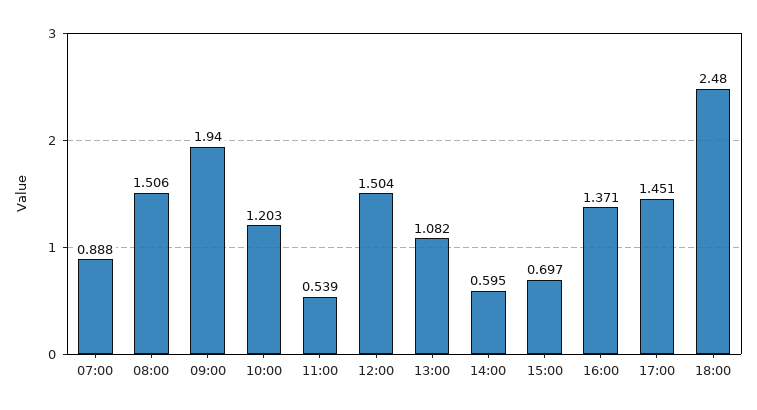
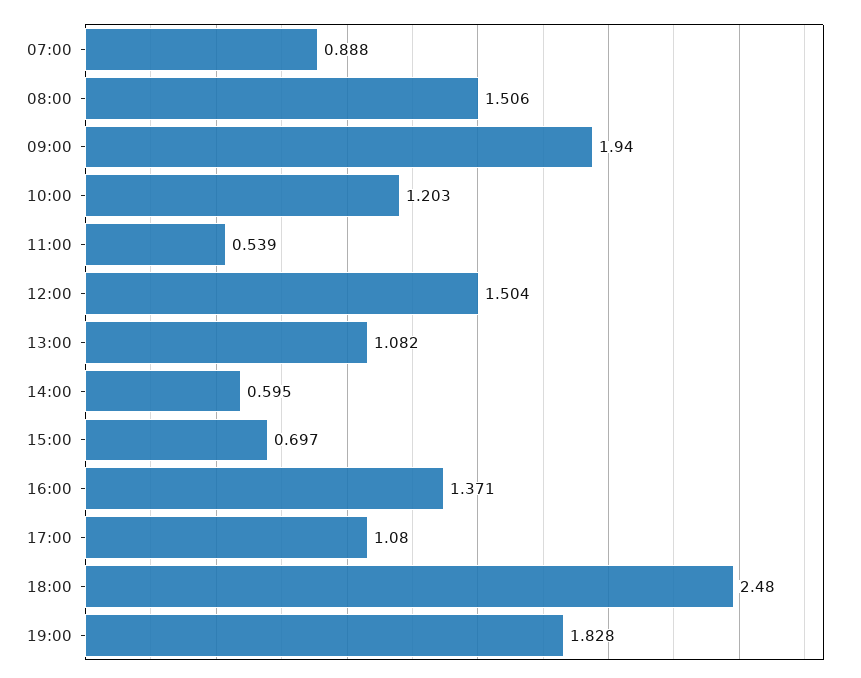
17:00: 1.451 -> 1.08
19:00: none -> 1.828

